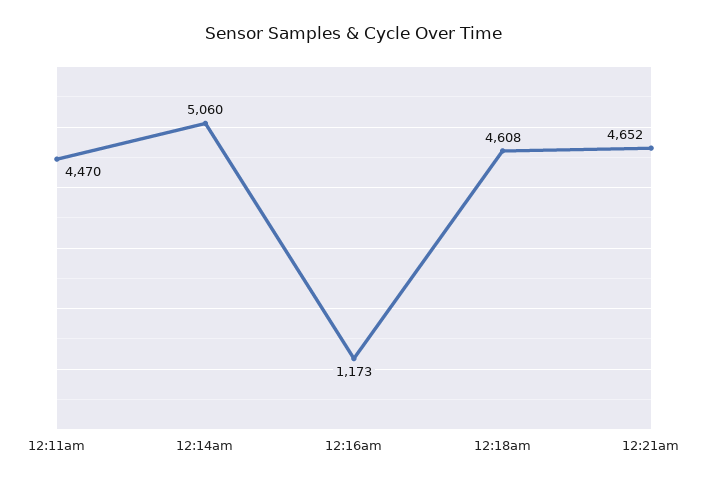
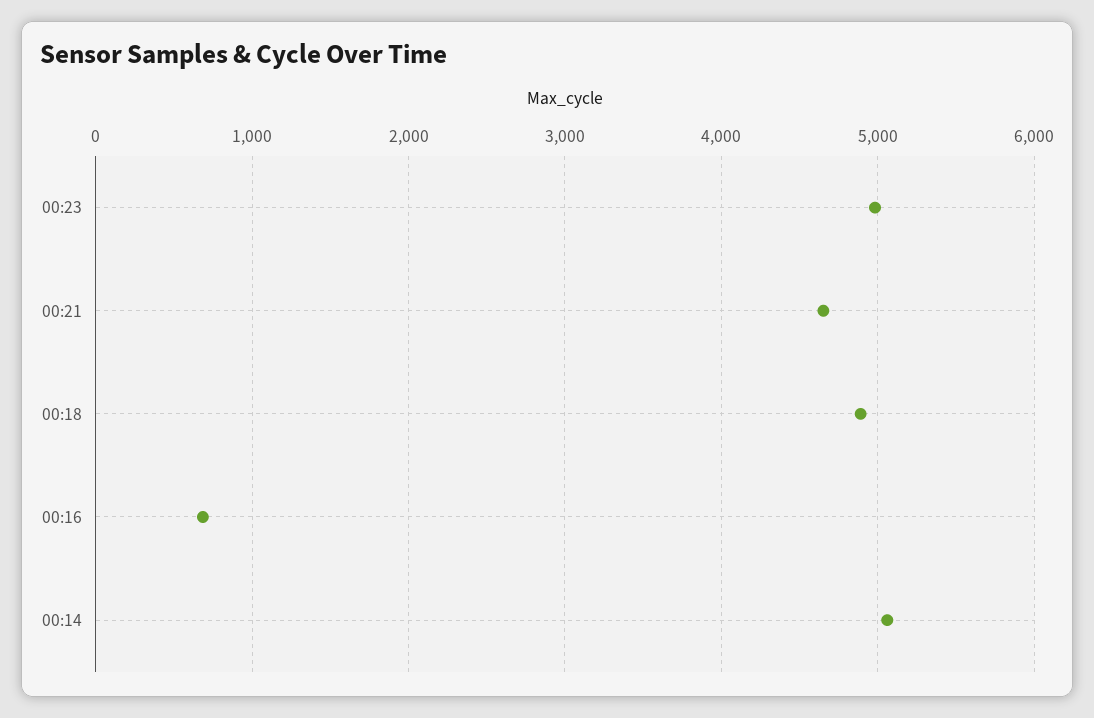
12:11am: 4470 -> none
12:16am: 1173 -> 700
12:18am: 4608 -> 4900
00:23: none -> 5000

